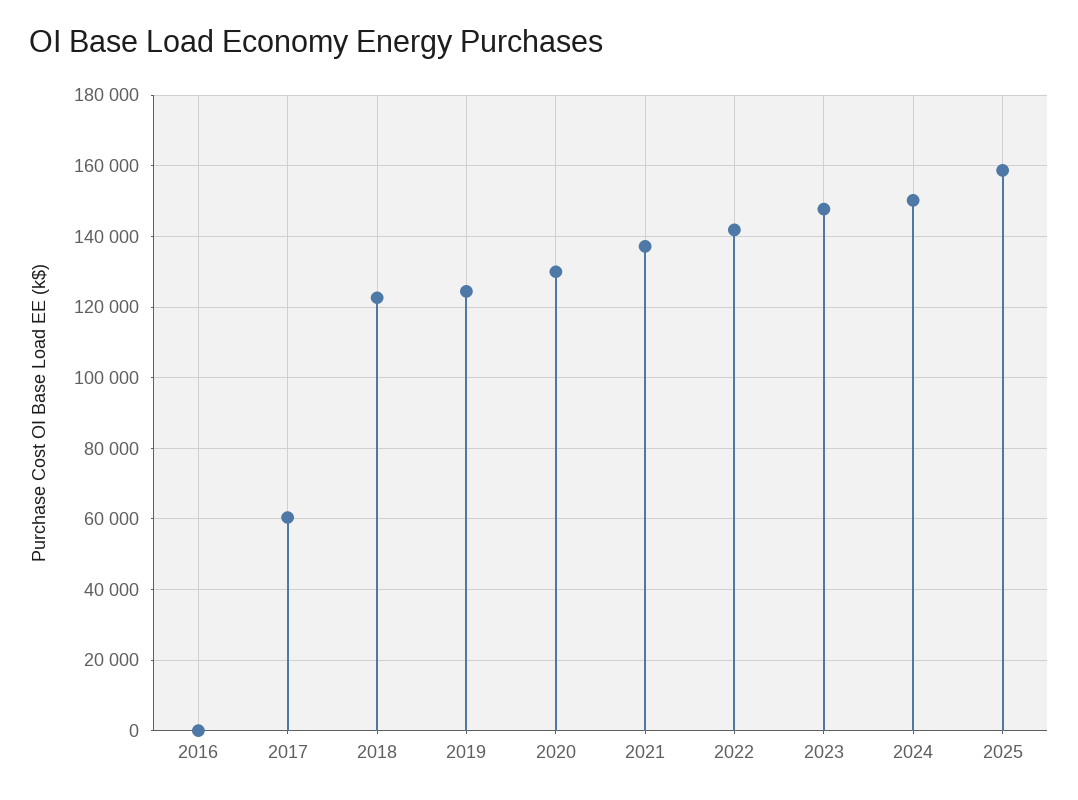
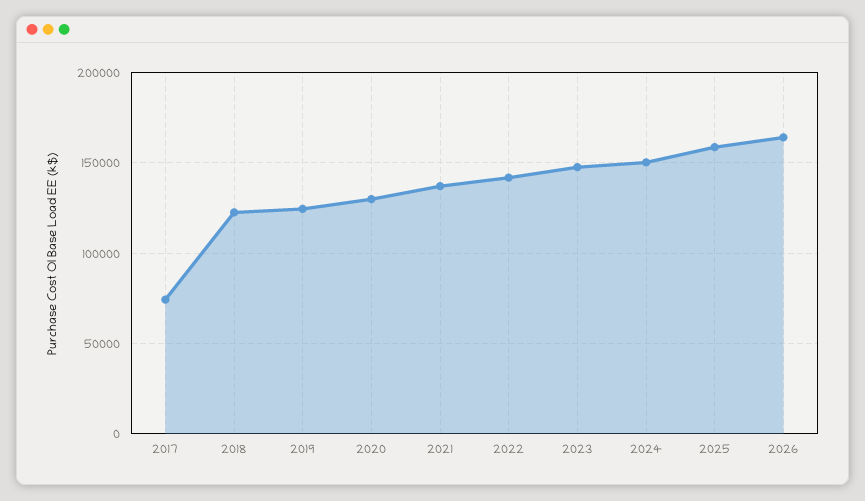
2016: 0 -> none
2017: 60000 -> 75000
2026: none -> 165000

